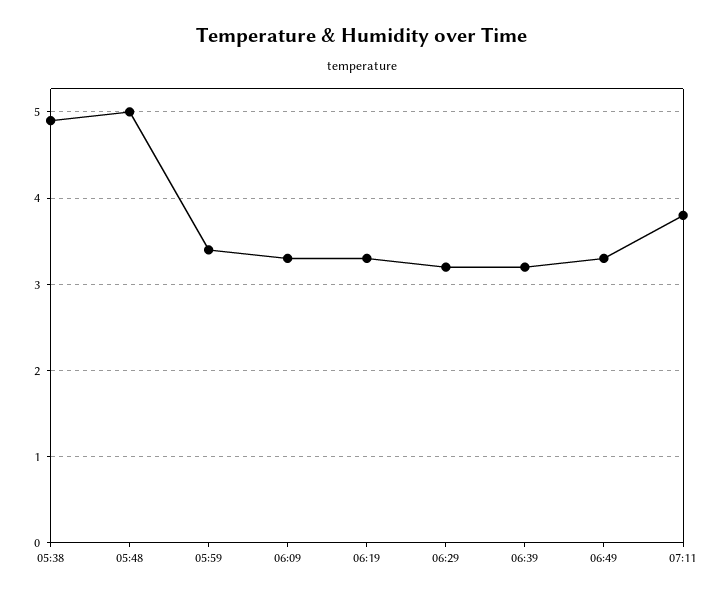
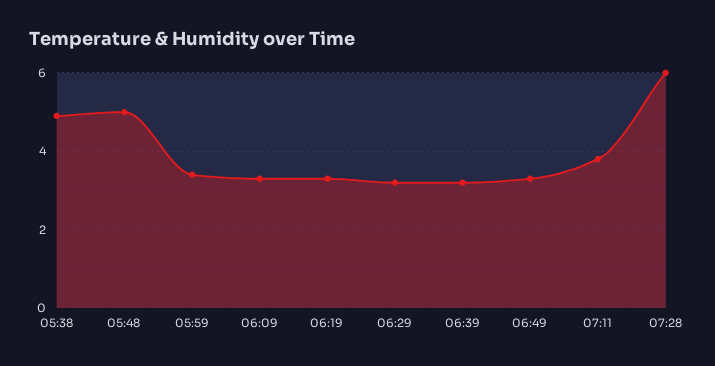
07:28: none -> 6

